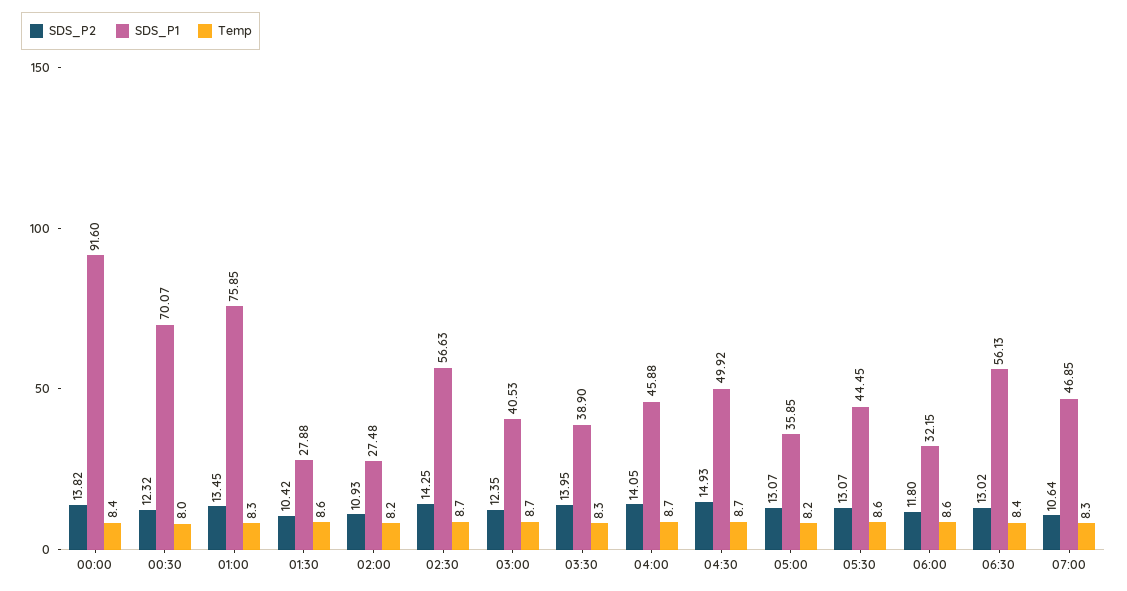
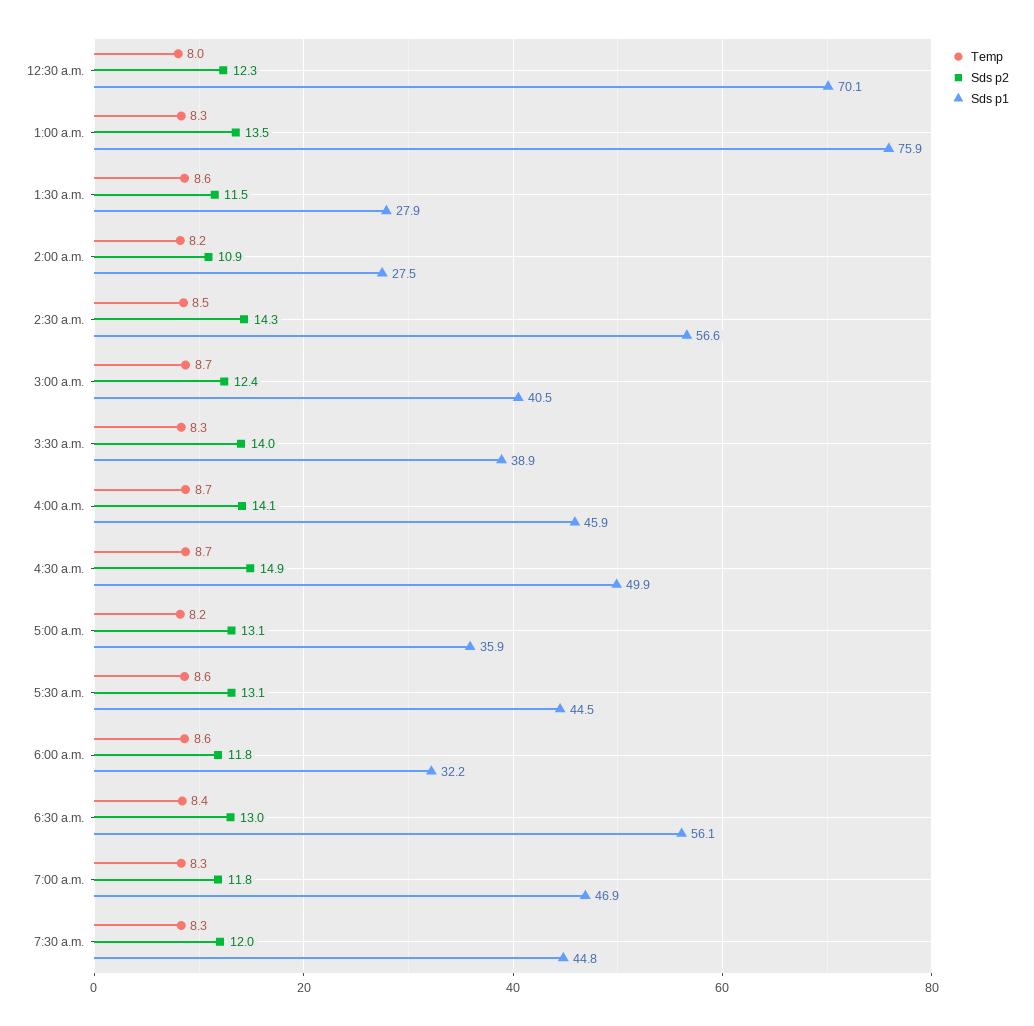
SDS_P2, 00:00: 13.82 -> none
SDS_P1, 00:00: 91.6 -> none
Temp, 00:00: 8.4 -> none
SDS_P2, 01:30: 10.42 -> 11.5
Temp, 02:30: 8.7 -> 8.5
SDS_P2, 07:00: 10.64 -> 11.8
Temp, 7:30 a.m.: none -> 8.3
SDS_P2, 7:30 a.m.: none -> 12
SDS_P1, 7:30 a.m.: none -> 44.8

